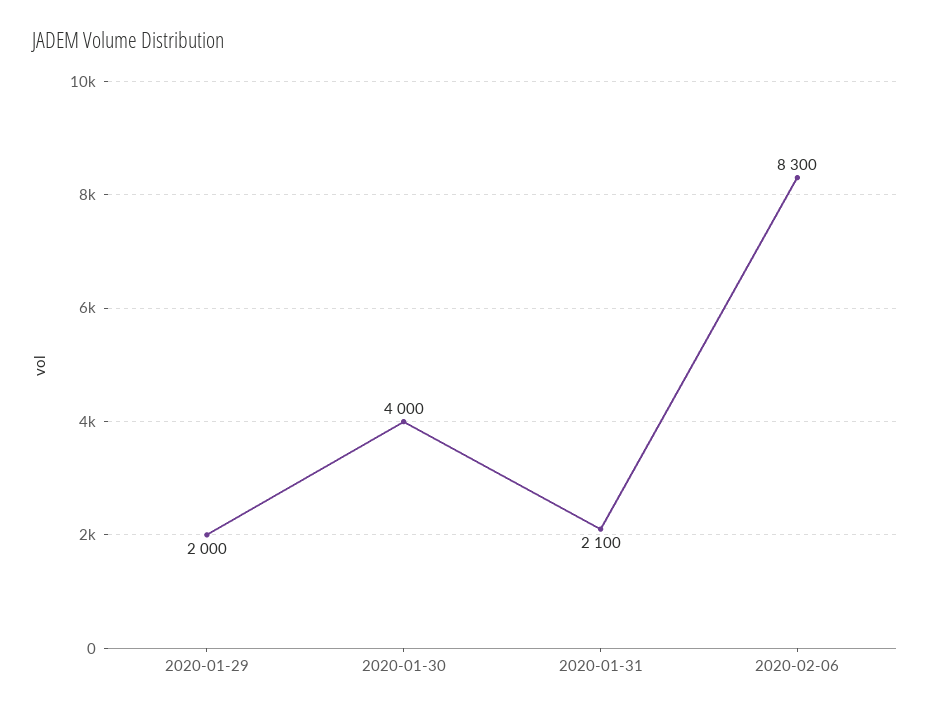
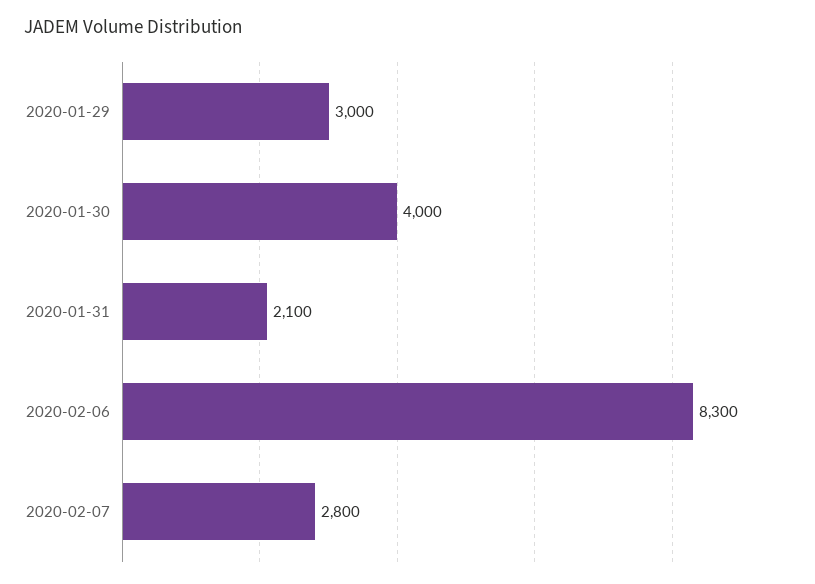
2020-01-29: 2000 -> 3000
2020-02-07: none -> 2800

